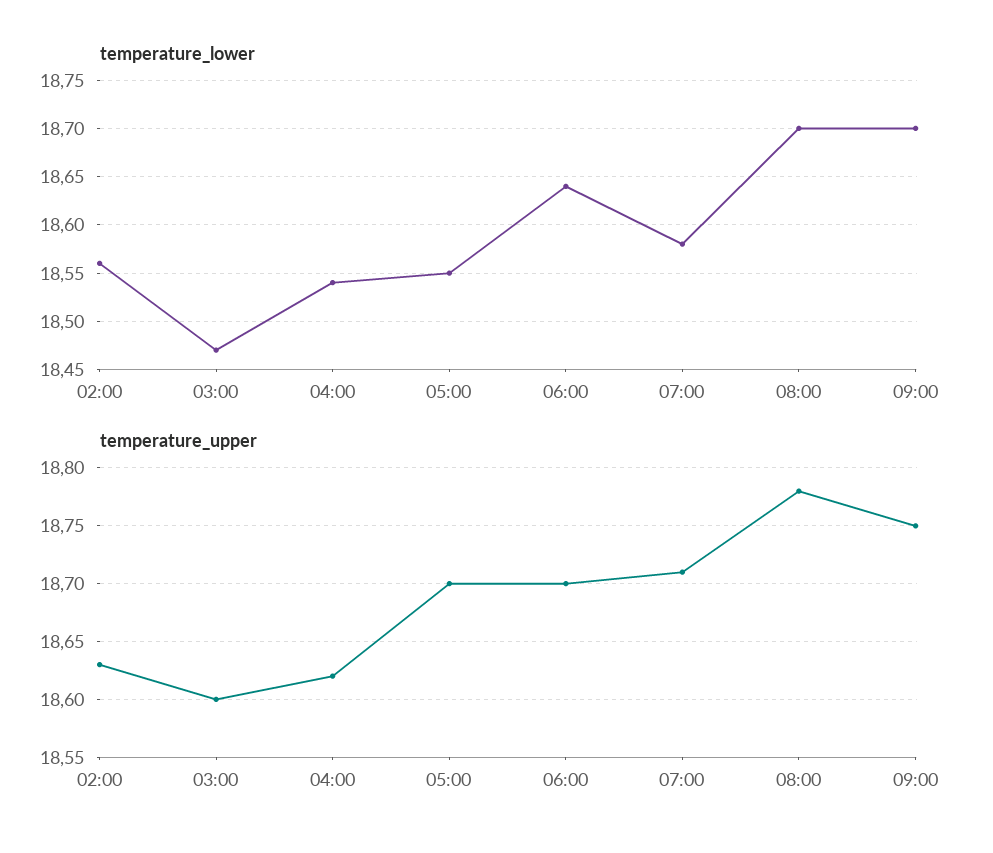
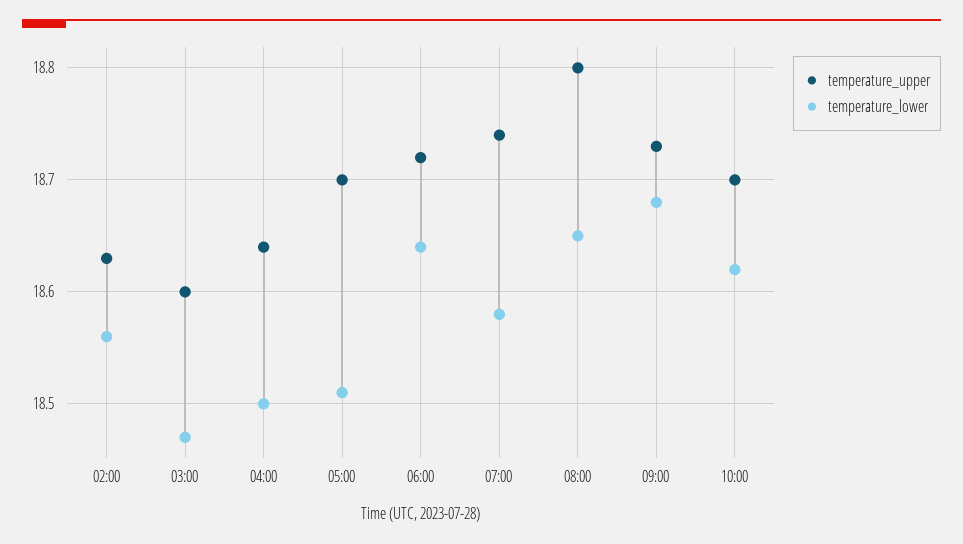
temperature_lower, 04:00: 18.54 -> 18.5
temperature_lower, 05:00: 18.55 -> 18.51
temperature_lower, 08:00: 18.7 -> 18.65
temperature_lower, 09:00: 18.7 -> 18.68
temperature_upper, 04:00: 18.62 -> 18.64
temperature_upper, 06:00: 18.7 -> 18.72
temperature_upper, 07:00: 18.71 -> 18.74
temperature_upper, 08:00: 18.78 -> 18.8
temperature_upper, 09:00: 18.75 -> 18.73
temperature_upper, 10:00: none -> 18.7
temperature_lower, 10:00: none -> 18.62

